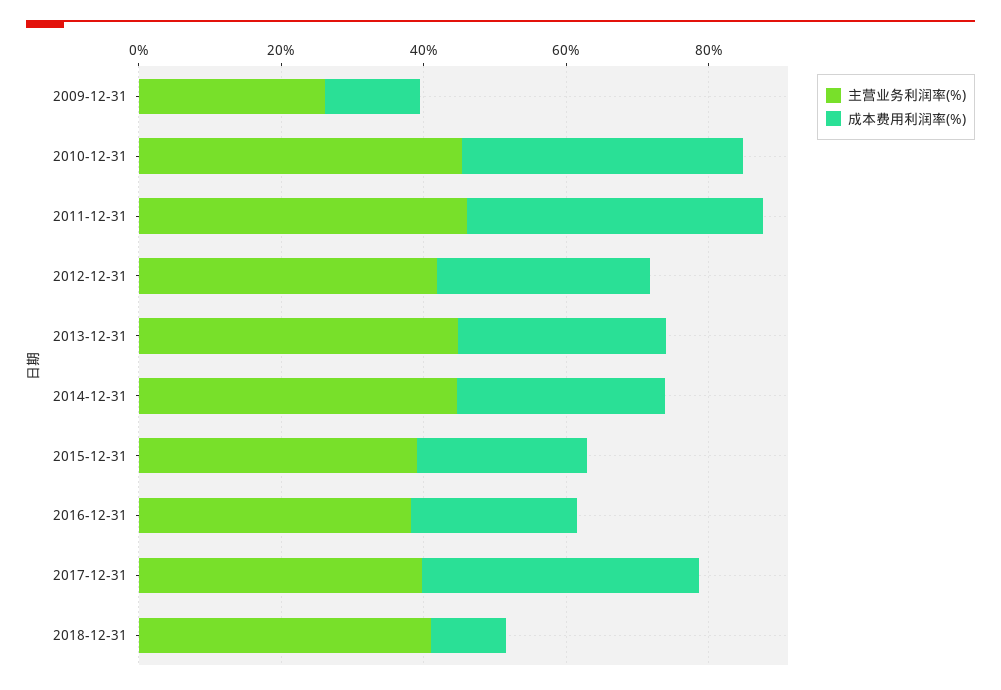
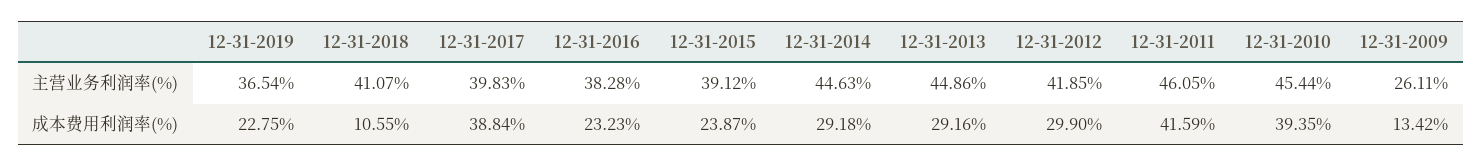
主营业务利润率(%), 12-31-2019: none -> 36.54
成本费用利润率(%), 12-31-2019: none -> 22.75

